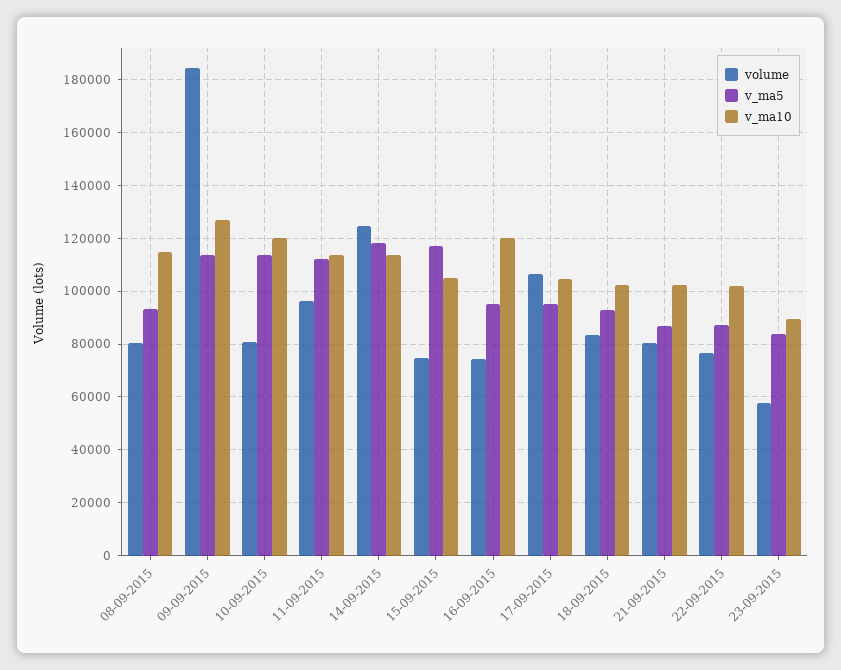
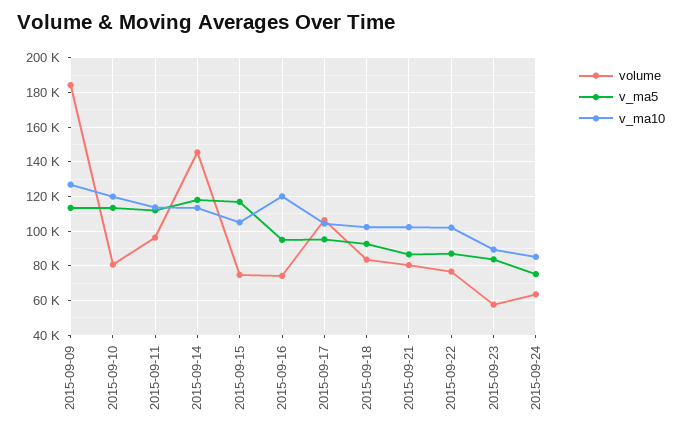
volume, 08-09-2015: 80000 -> none
v_ma5, 08-09-2015: 92500 -> none
v_ma10, 08-09-2015: 115000 -> none
volume, 14-09-2015: 125000 -> 145000
volume, 2015-09-24: none -> 65000
v_ma5, 2015-09-24: none -> 75000
v_ma10, 2015-09-24: none -> 85000

